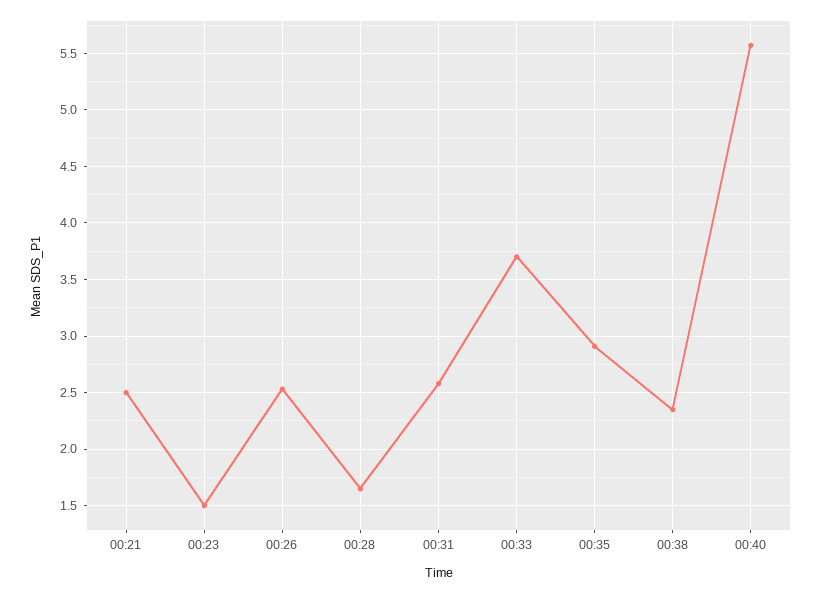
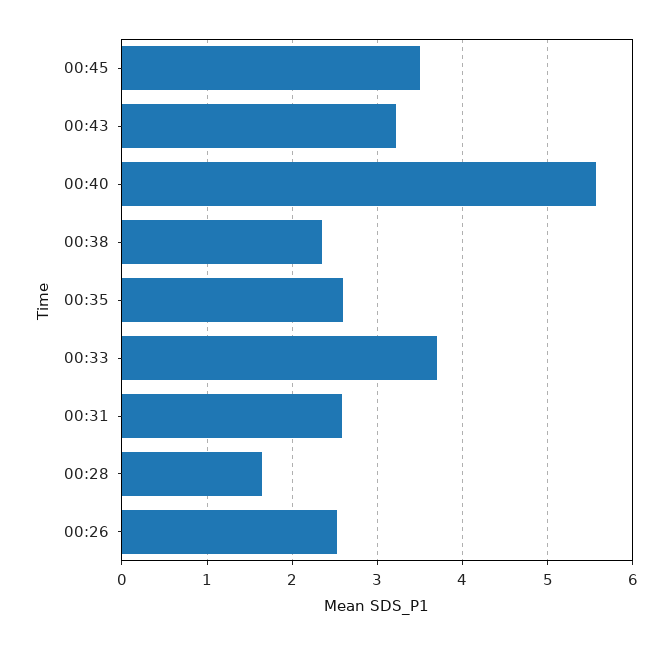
00:21: 2.5 -> none
00:23: 1.5 -> none
00:35: 2.9 -> 2.6
00:45: none -> 3.5
00:43: none -> 3.2

